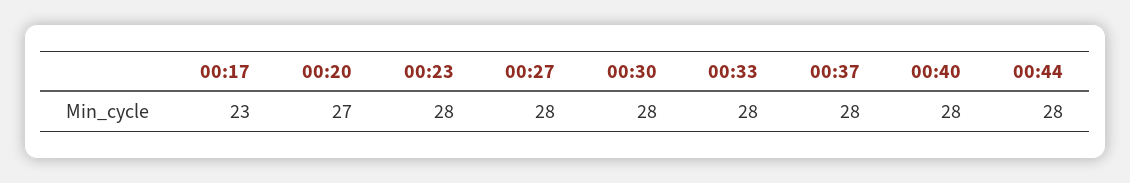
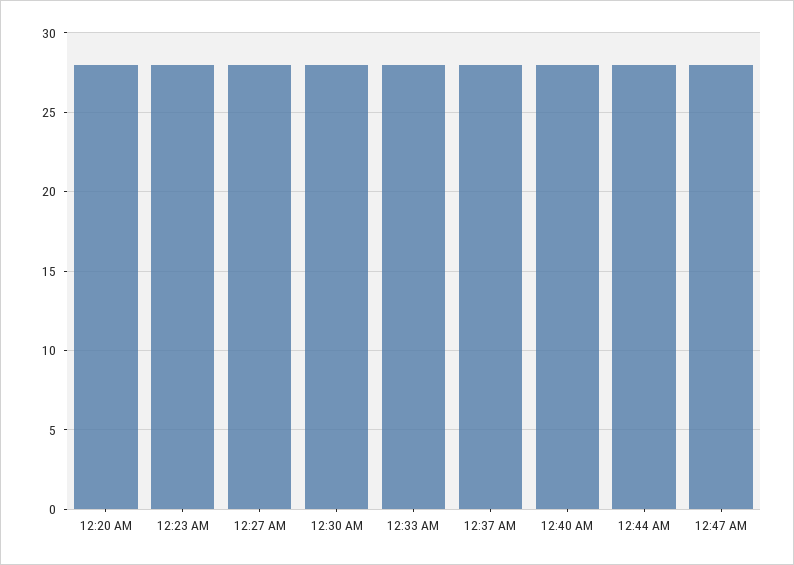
00:17: 23 -> none
00:20: 27 -> 28
12:47 AM: none -> 28

